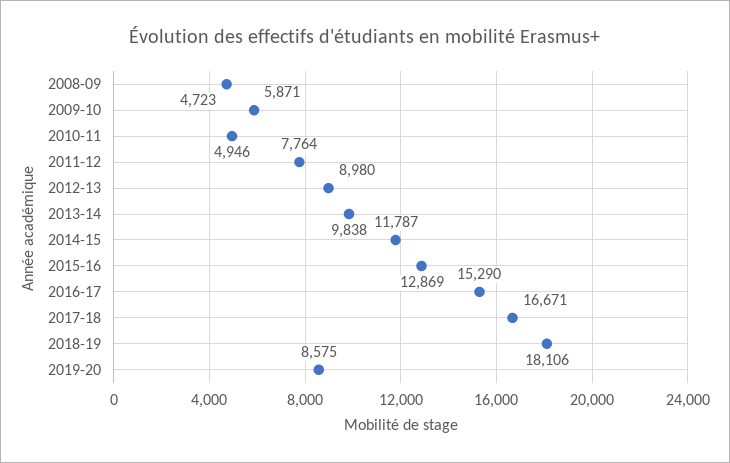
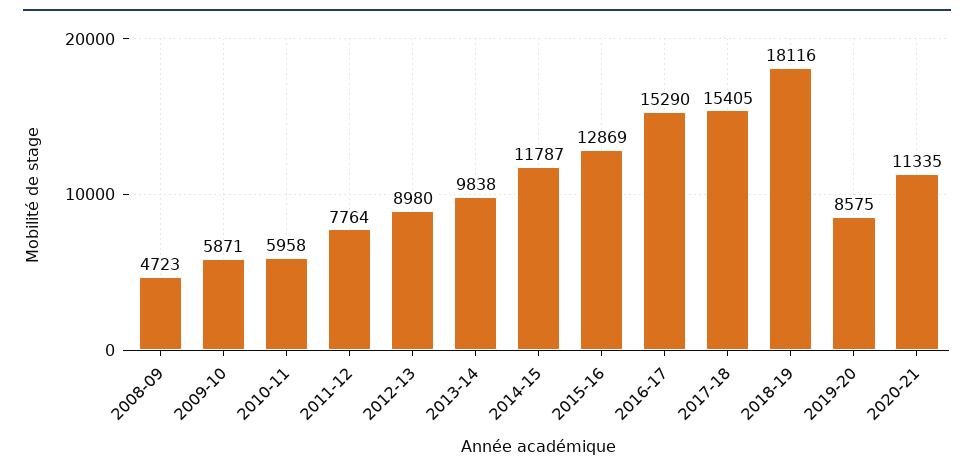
2010-11: 4946 -> 5958
2017-18: 16671 -> 15405
2018-19: 18106 -> 18116
2020-21: none -> 11335

